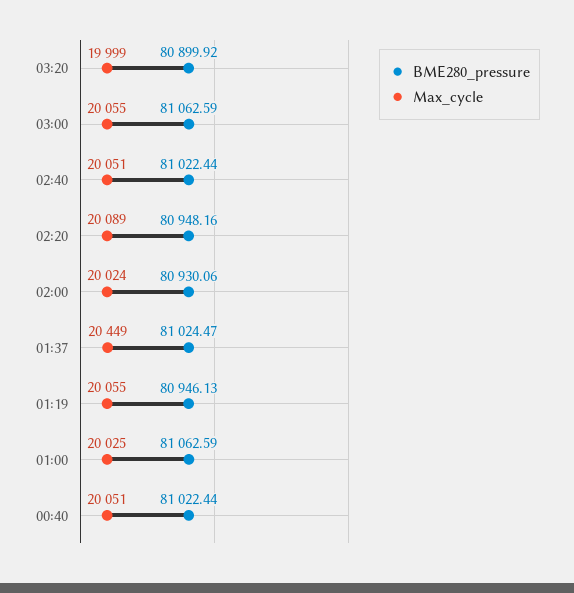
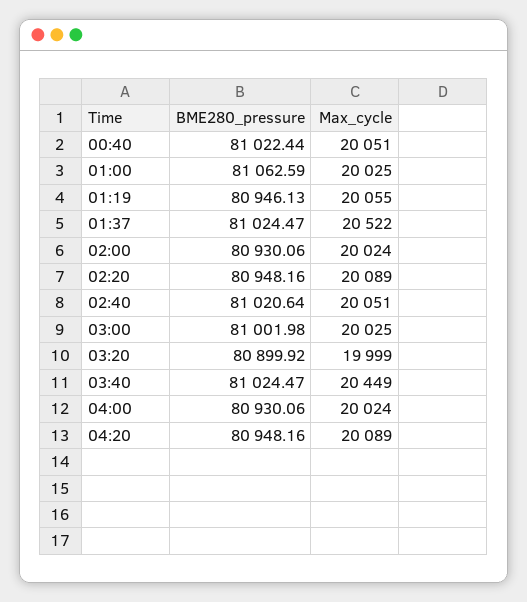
BME280_pressure, 03:00: 81062.59 -> 81001.98
Max_cycle, 03:00: 20055 -> 20025
BME280_pressure, 02:40: 81022.44 -> 81020.64
Max_cycle, 01:37: 20449 -> 20522
BME280_pressure, 03:40: none -> 81024.47
Max_cycle, 03:40: none -> 20449
BME280_pressure, 04:00: none -> 80930.06
Max_cycle, 04:00: none -> 20024
BME280_pressure, 04:20: none -> 80948.16
Max_cycle, 04:20: none -> 20089

